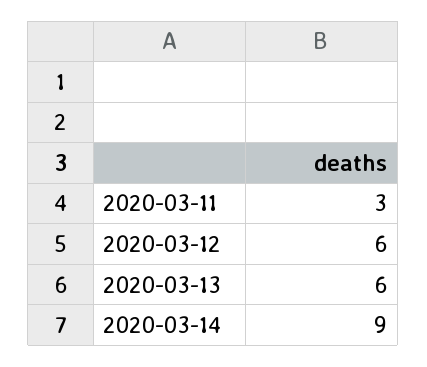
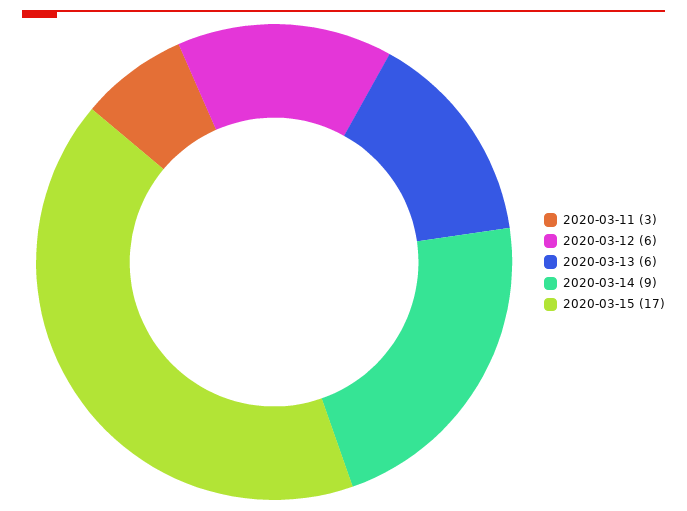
2020-03-15: none -> 17

